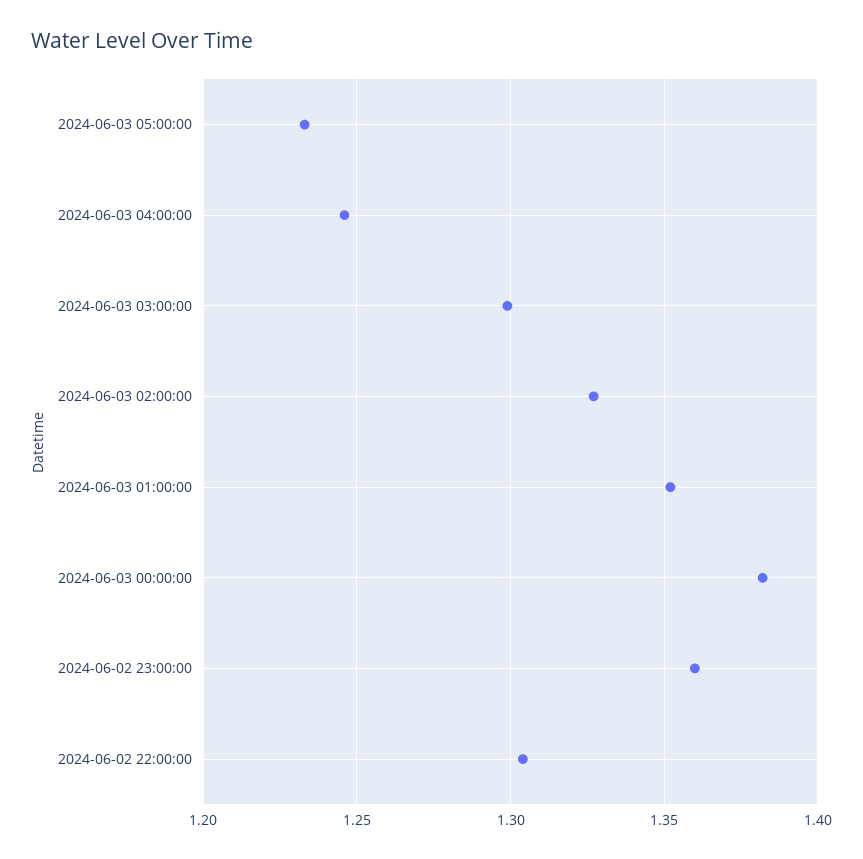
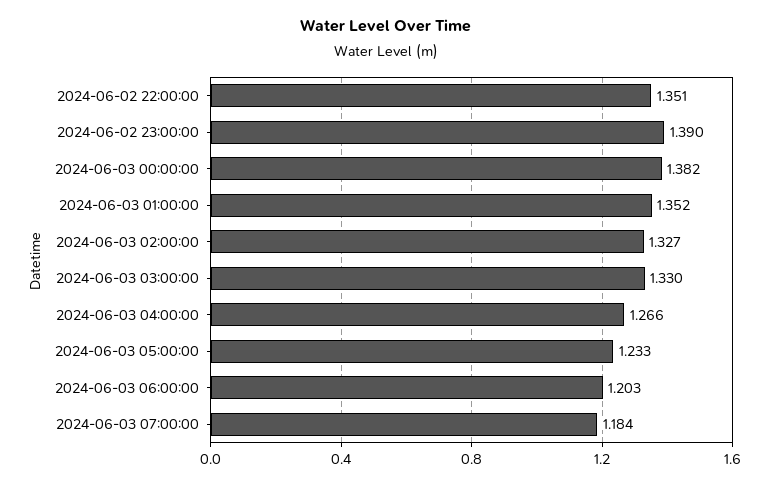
2024-06-03 04:00:00: 1.245 -> 1.266
2024-06-03 03:00:00: 1.3 -> 1.33
2024-06-02 23:00:00: 1.36 -> 1.39
2024-06-02 22:00:00: 1.305 -> 1.351
2024-06-03 06:00:00: none -> 1.203
2024-06-03 07:00:00: none -> 1.184

